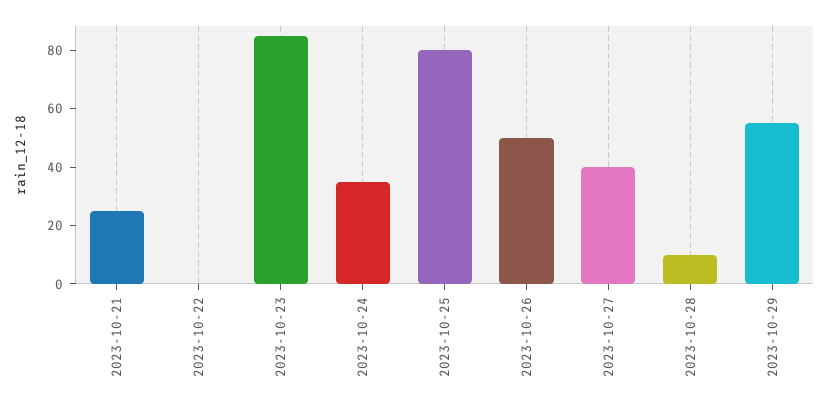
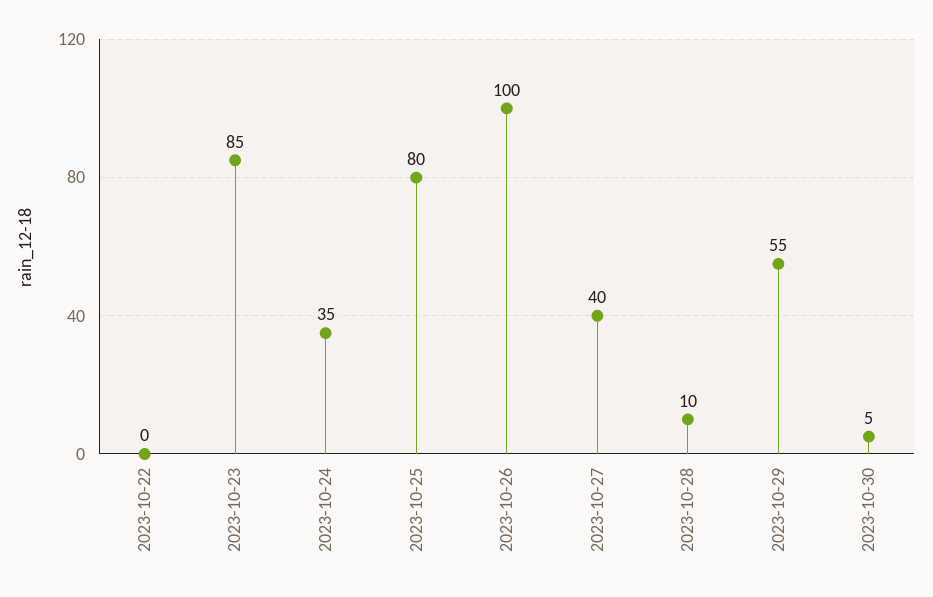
2023-10-21: 25 -> none
2023-10-26: 50 -> 100
2023-10-30: none -> 5

